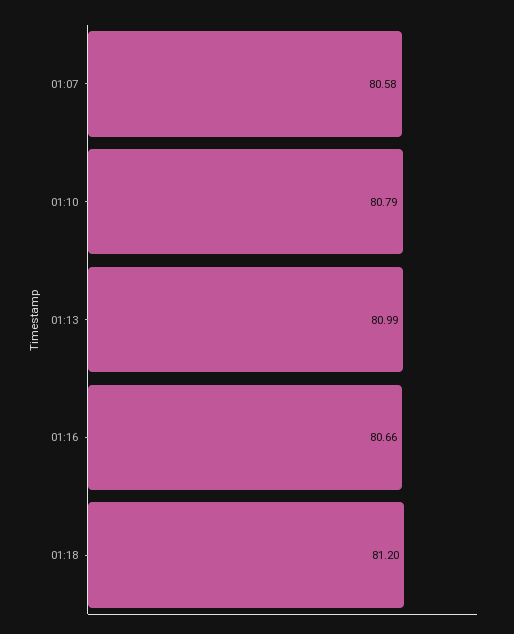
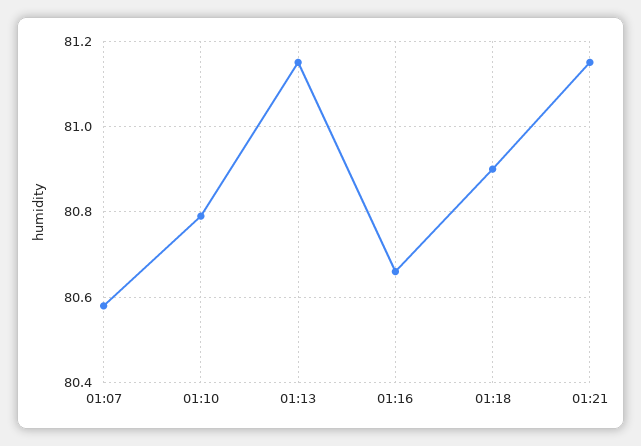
01:13: 80.99 -> 81.15
01:18: 81.2 -> 80.9
01:21: none -> 81.15

